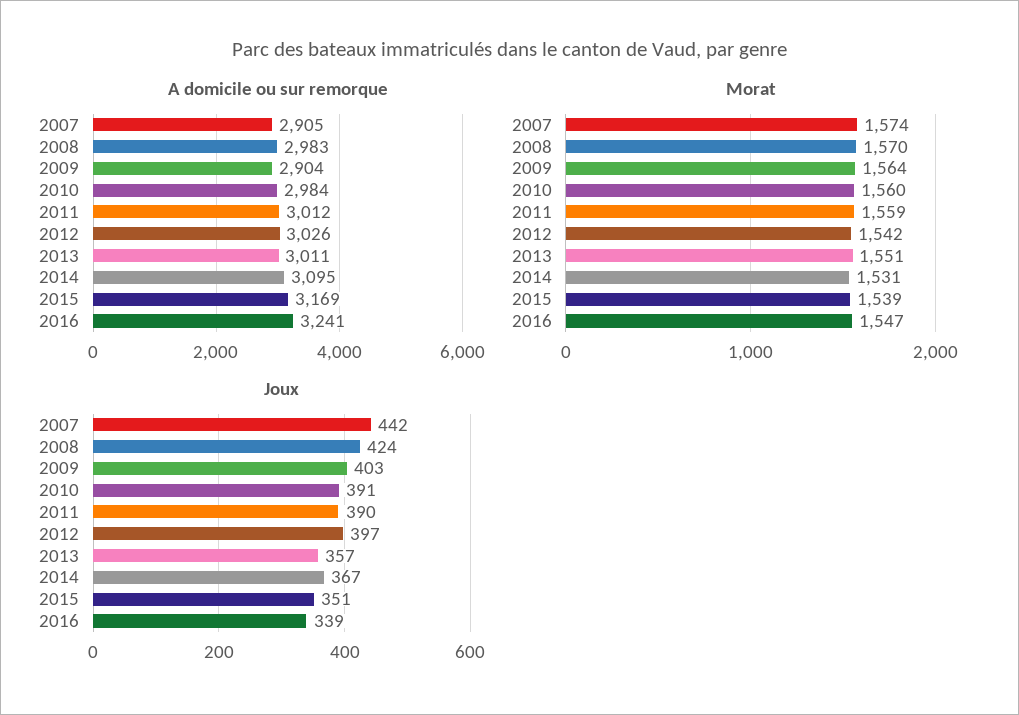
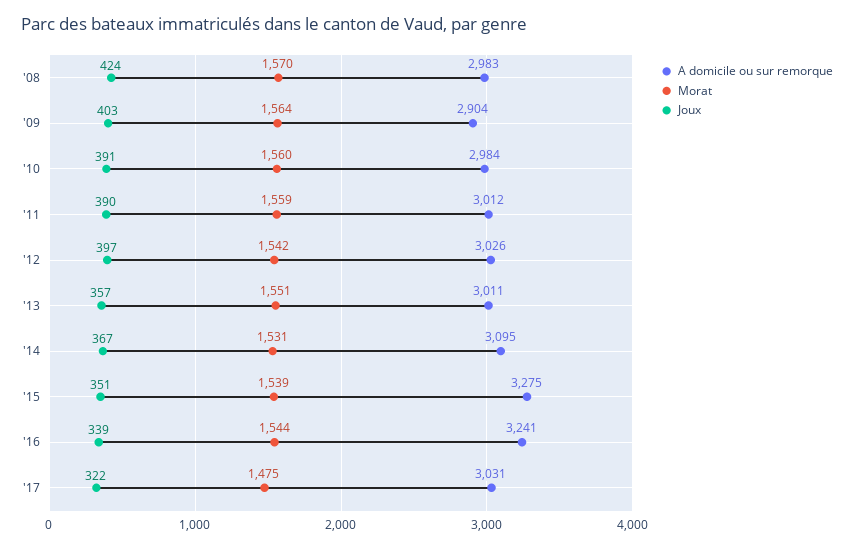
A domicile ou sur remorque, 2007: 2905 -> none
A domicile ou sur remorque, 2015: 3169 -> 3275
Morat, 2007: 1574 -> none
Morat, 2016: 1547 -> 1544
Joux, 2007: 442 -> none
A domicile ou sur remorque, '17: none -> 3031
Morat, '17: none -> 1475
Joux, '17: none -> 322

